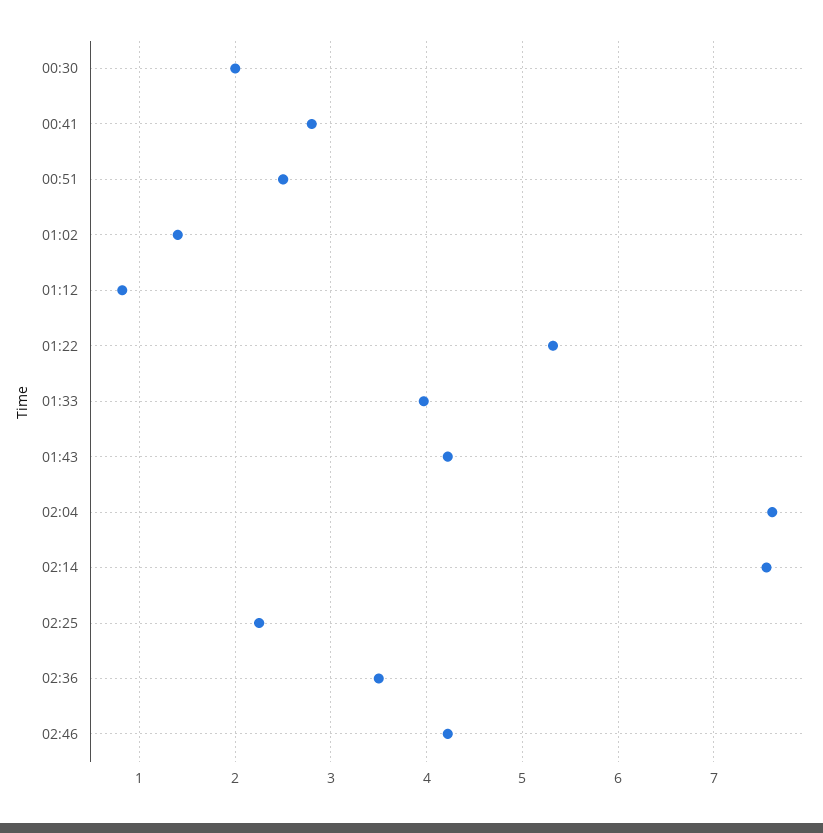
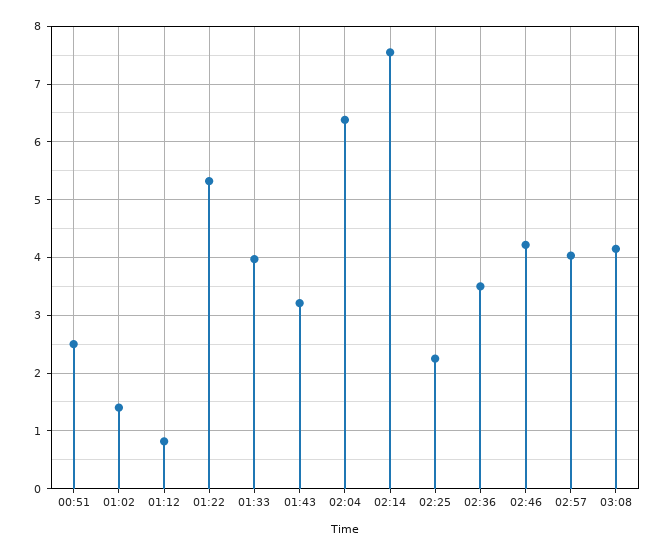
00:30: 2 -> none
00:41: 2.8 -> none
01:43: 4.2 -> 3.2
02:04: 7.6 -> 6.4
02:57: none -> 4
03:08: none -> 4.2

